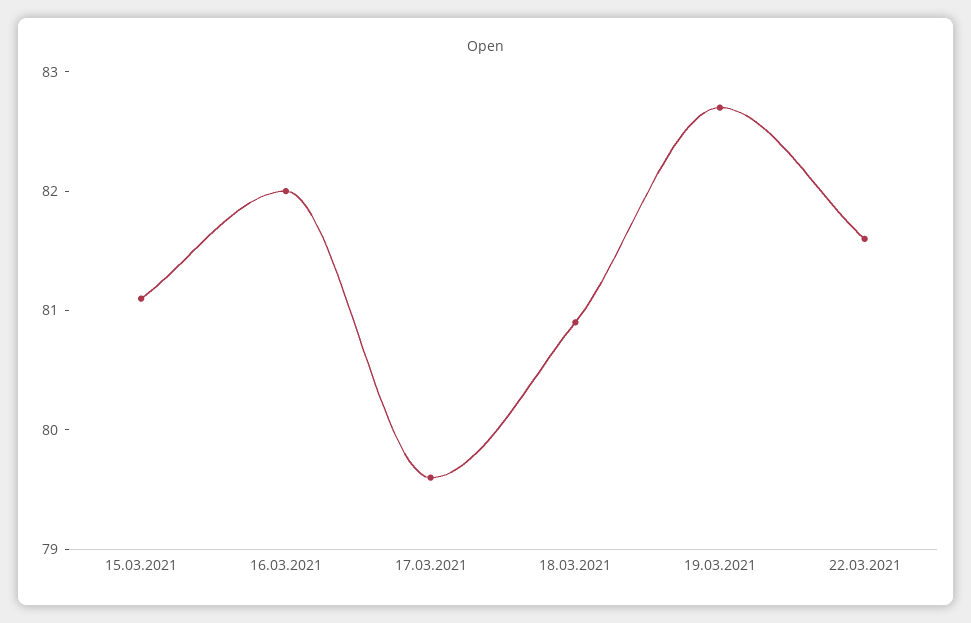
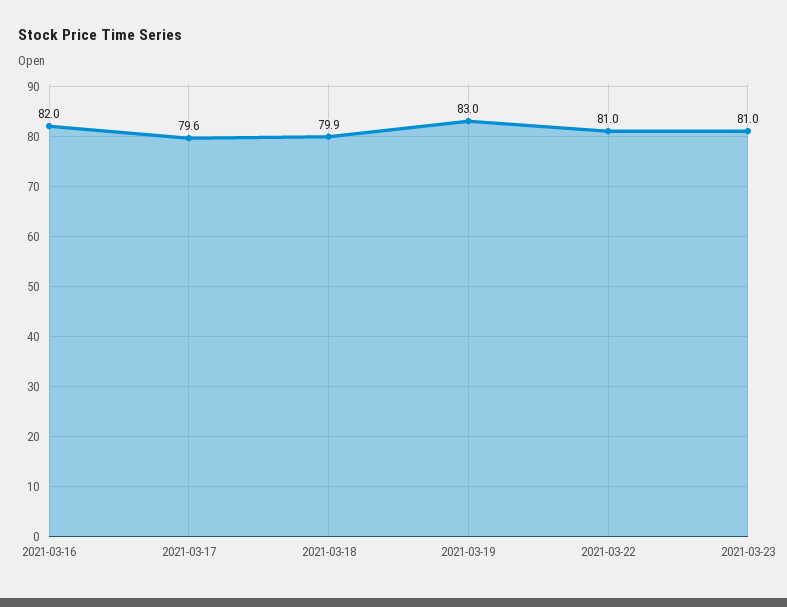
15.03.2021: 81.1 -> none
18.03.2021: 80.9 -> 79.9
19.03.2021: 82.7 -> 83
22.03.2021: 81.6 -> 81
2021-03-23: none -> 81

